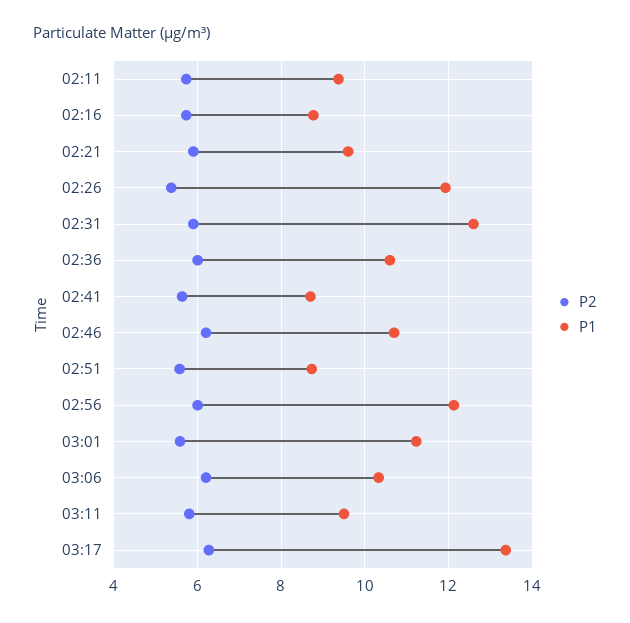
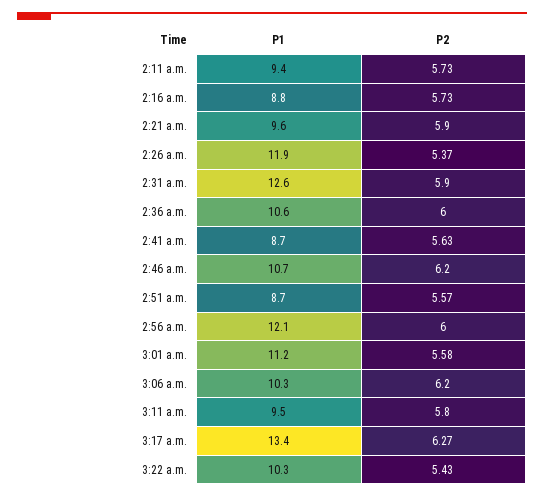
P1, 3:22 a.m.: none -> 10.3
P2, 3:22 a.m.: none -> 5.43

